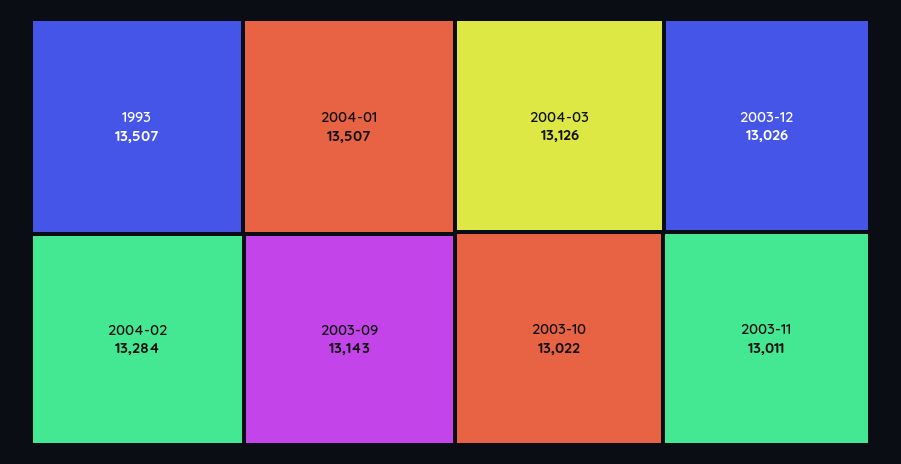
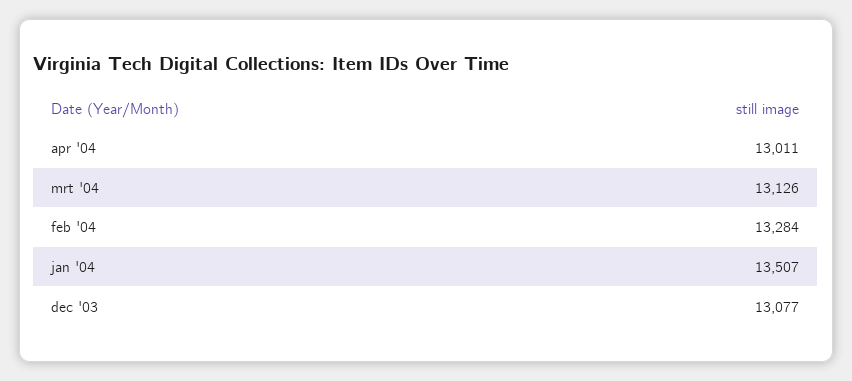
1993: 13507 -> none
2003-09: 13143 -> none
2003-12: 13026 -> 13077
2003-10: 13022 -> none
2003-11: 13011 -> none
apr '04: none -> 13011

